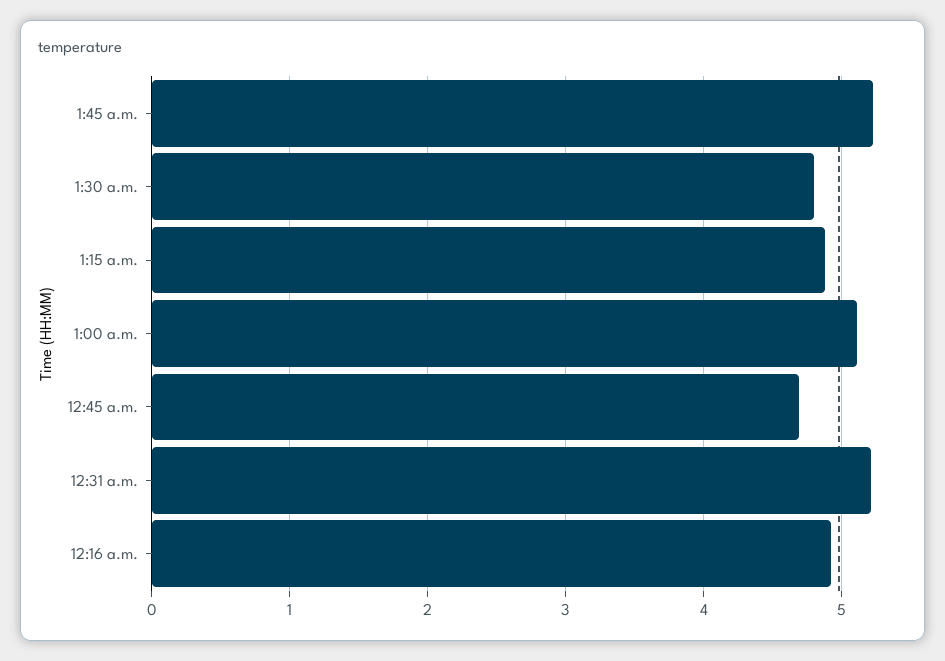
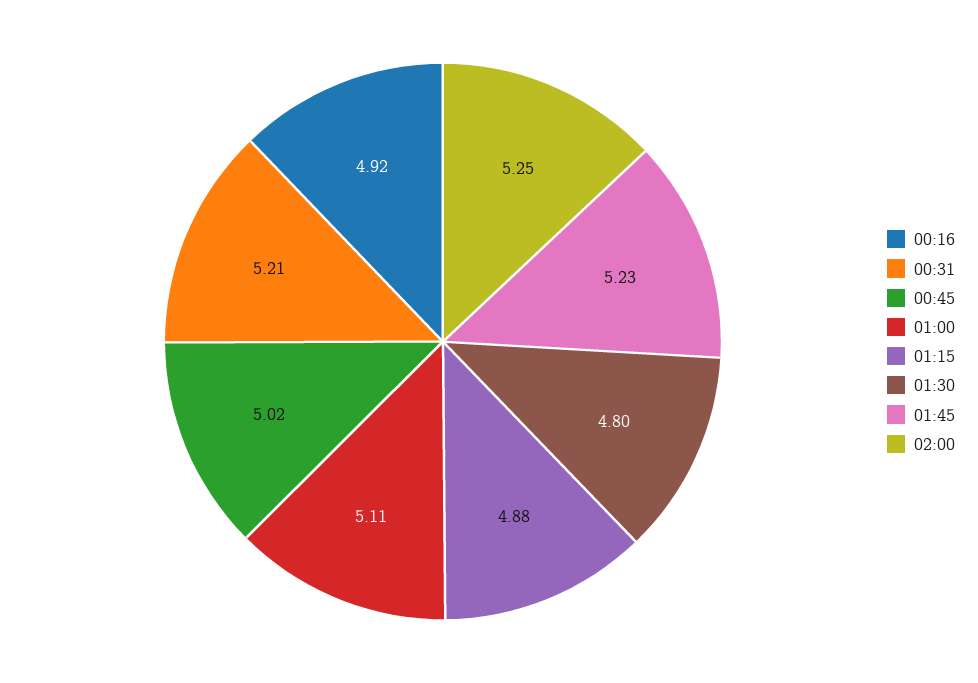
12:45 a.m.: 4.7 -> 5.02
02:00: none -> 5.25

